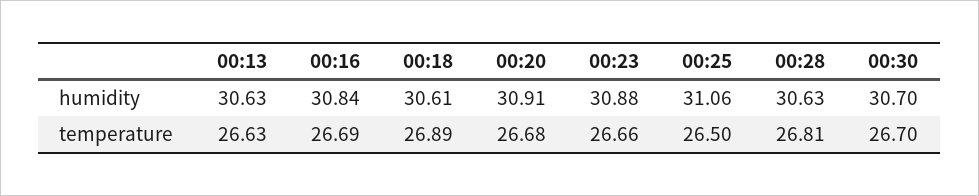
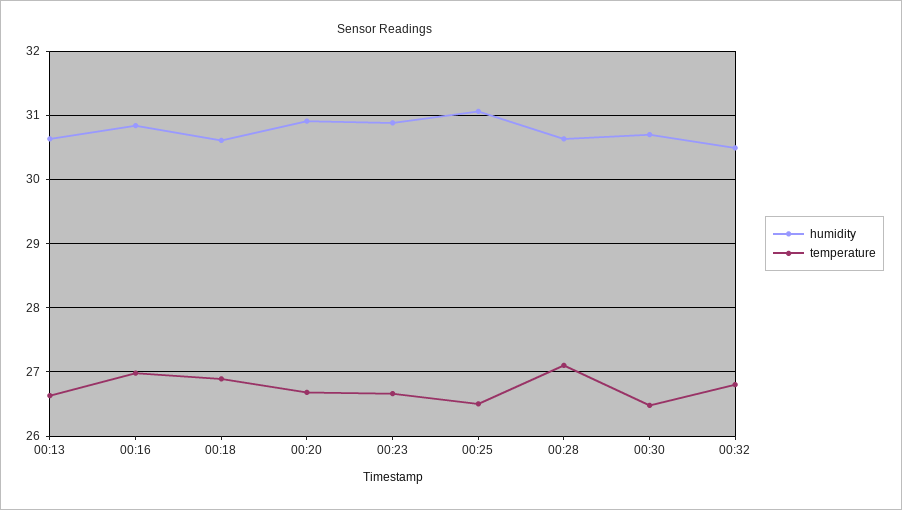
temperature, 00:16: 26.69 -> 27
temperature, 00:28: 26.81 -> 27.1
temperature, 00:30: 26.7 -> 26.5
humidity, 00:32: none -> 30.5
temperature, 00:32: none -> 26.8

